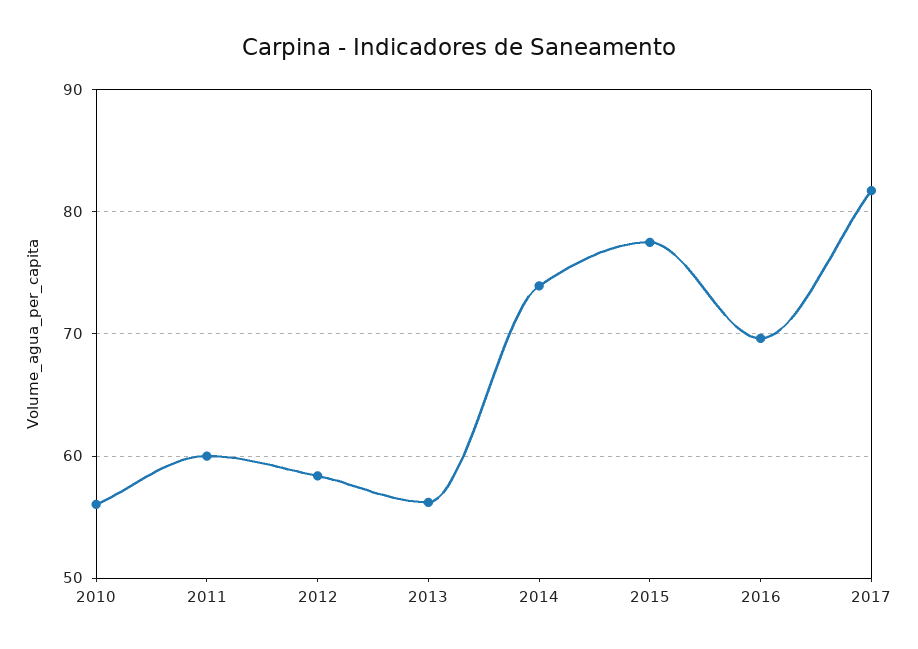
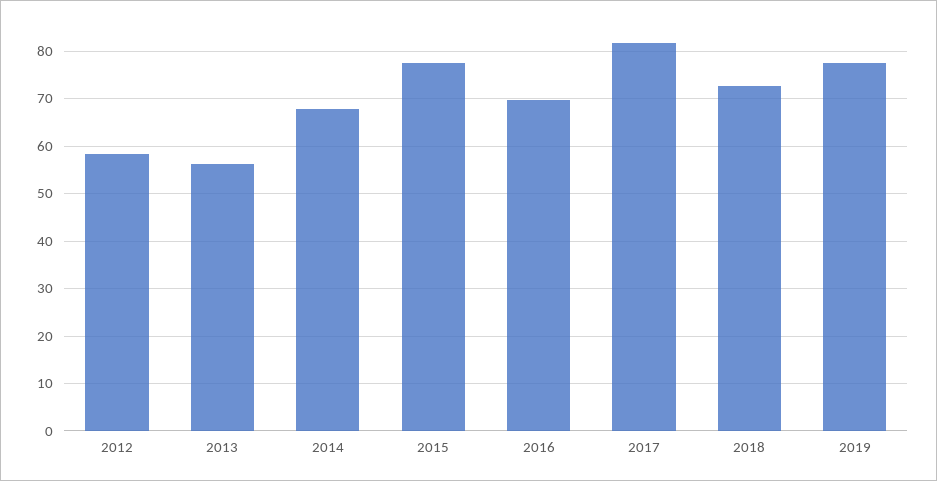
2010: 56 -> none
2011: 60 -> none
2014: 74 -> 68
2018: none -> 72
2019: none -> 78

